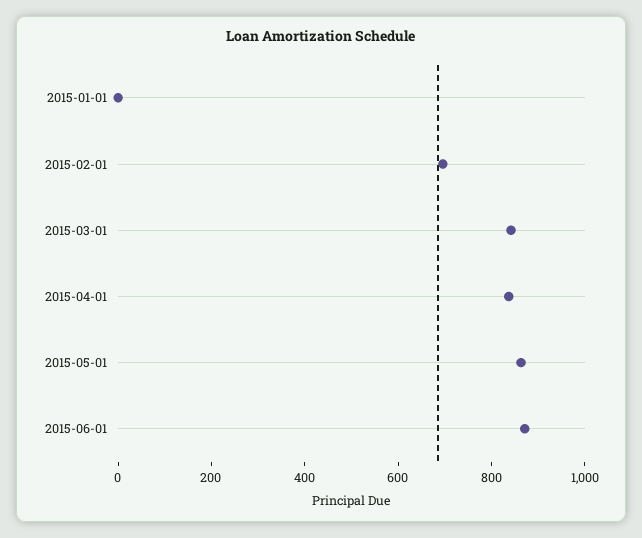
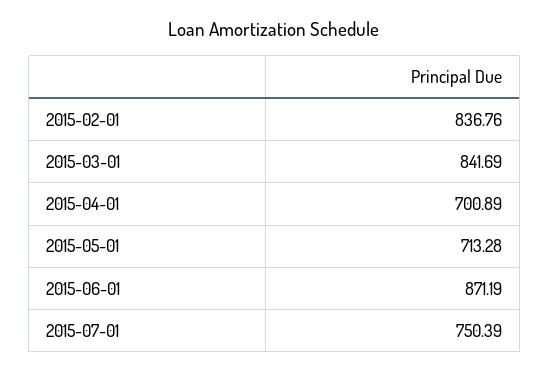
2015-01-01: 0 -> none
2015-02-01: 700 -> 836.76
2015-04-01: 850 -> 700.89
2015-05-01: 850 -> 713.28
2015-07-01: none -> 750.39

